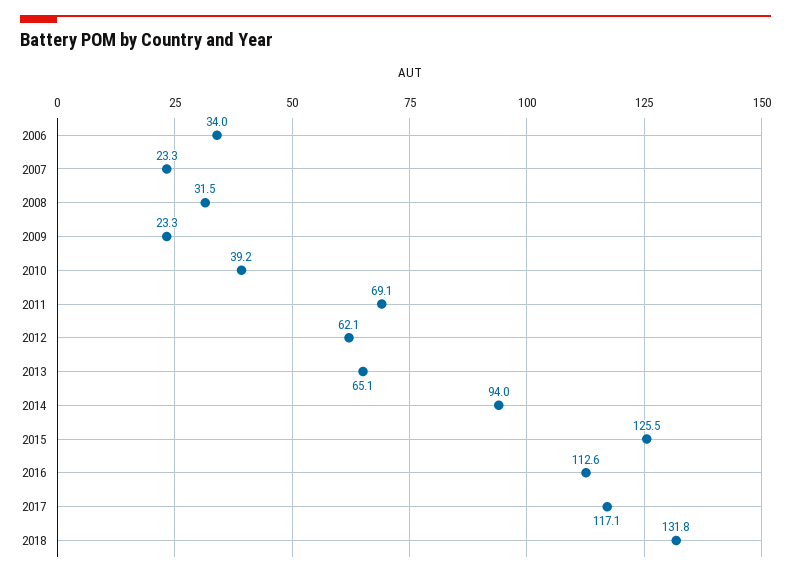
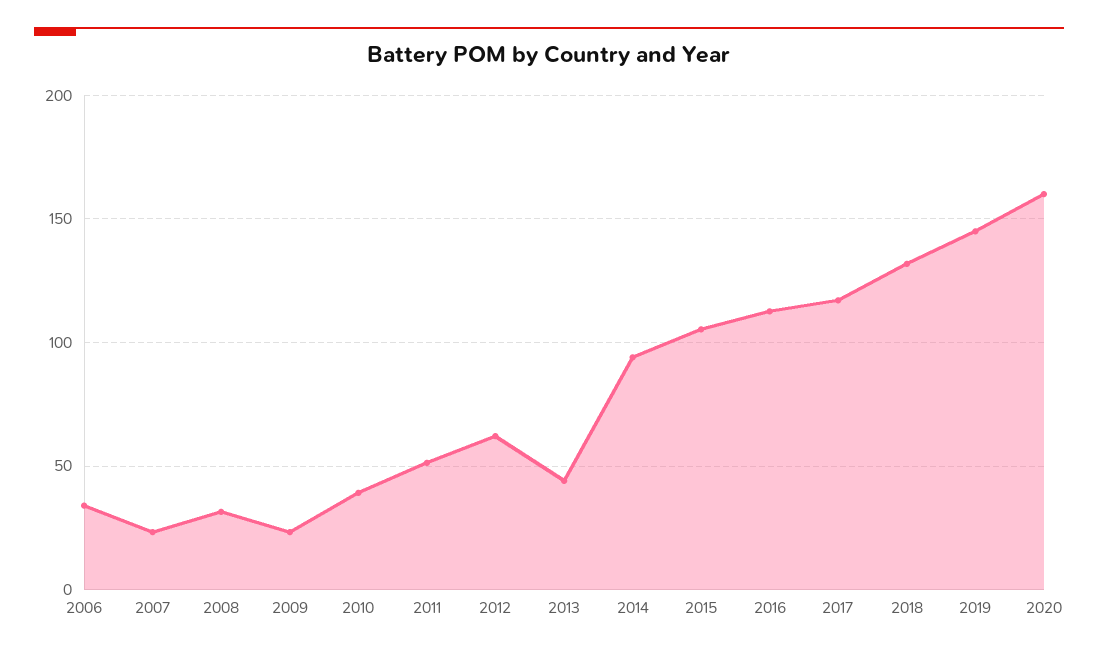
2011: 69.1 -> 50
2013: 65.1 -> 45
2015: 125.5 -> 105
2019: none -> 145
2020: none -> 160

